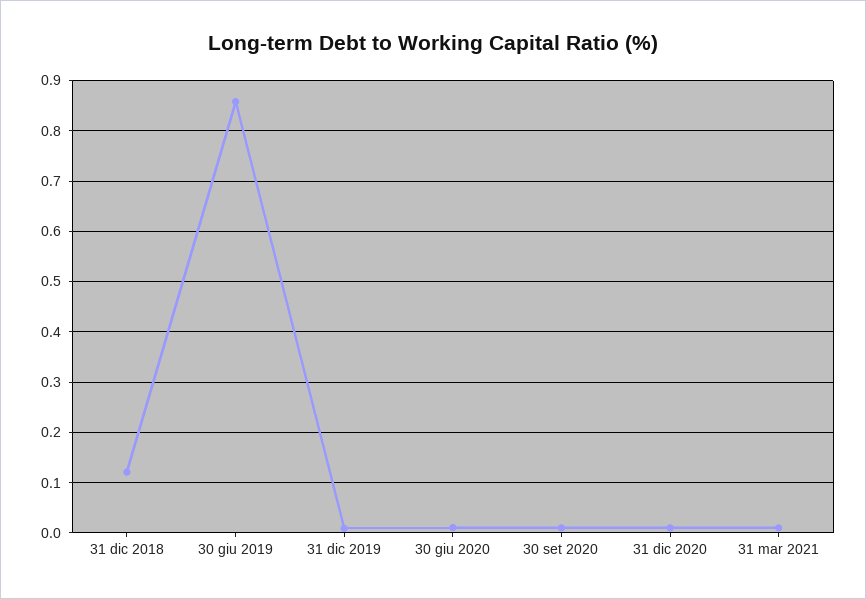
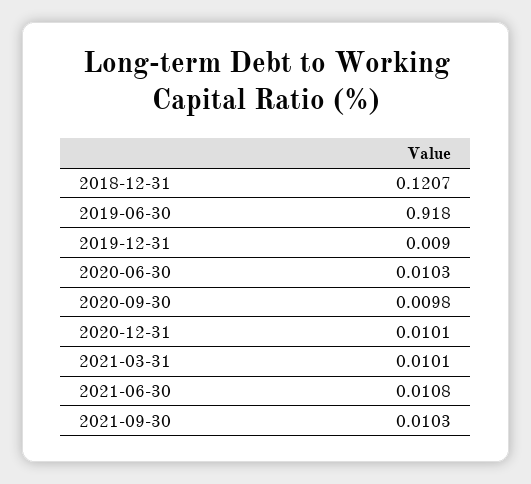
30 giu 2019: 0.86 -> 0.918
2021-06-30: none -> 0.0108
2021-09-30: none -> 0.0103

